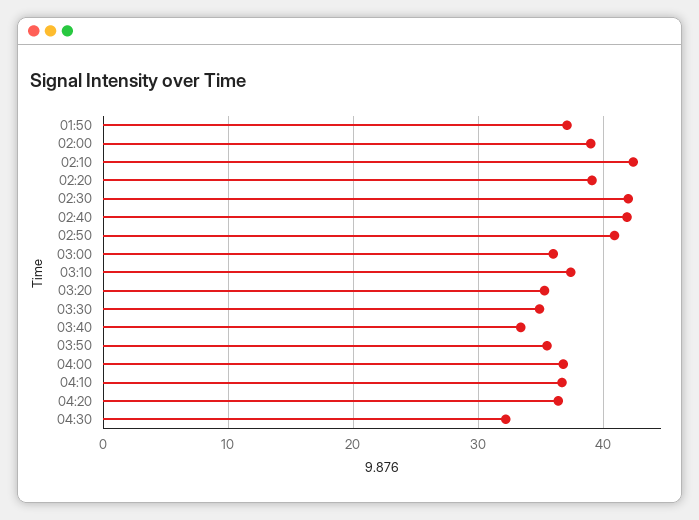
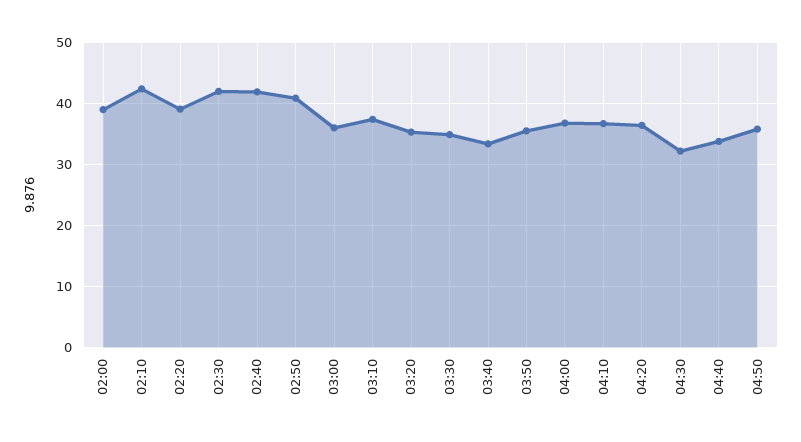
01:50: 37 -> none
04:40: none -> 34
04:50: none -> 36

